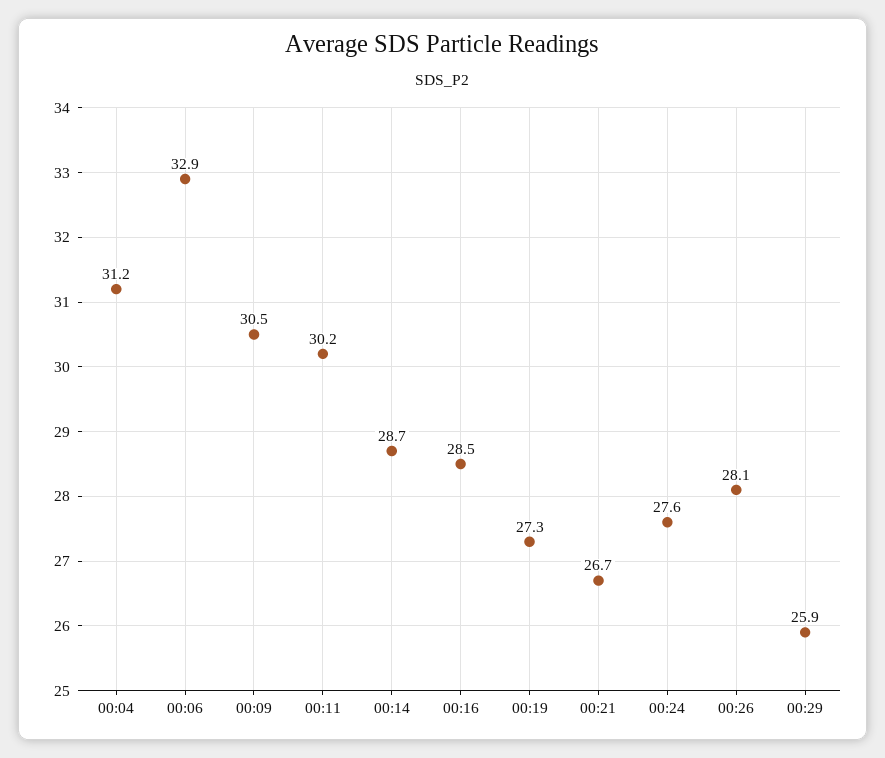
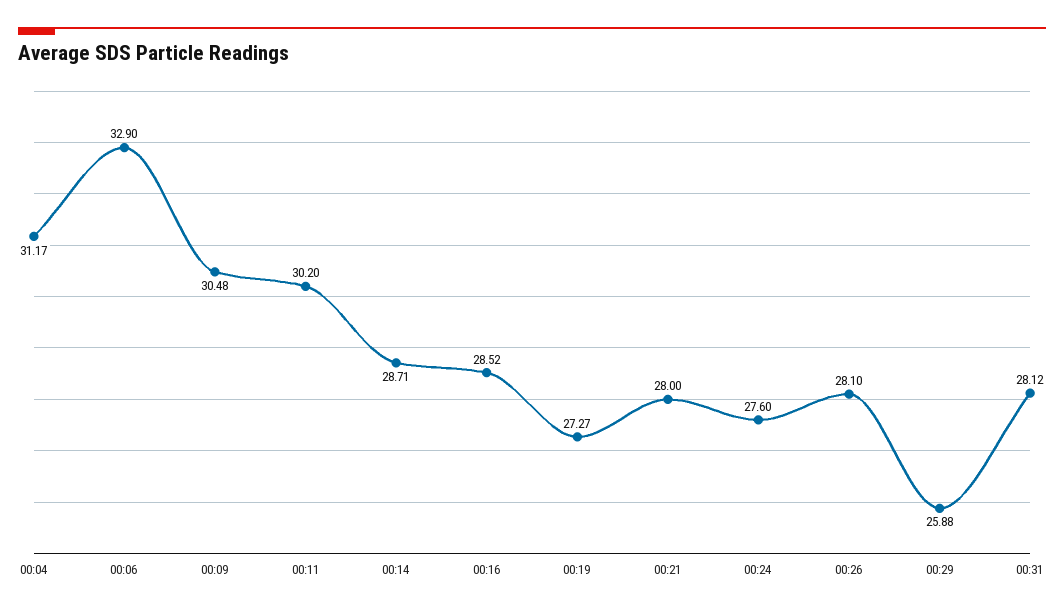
00:21: 26.7 -> 28
00:31: none -> 28.12

